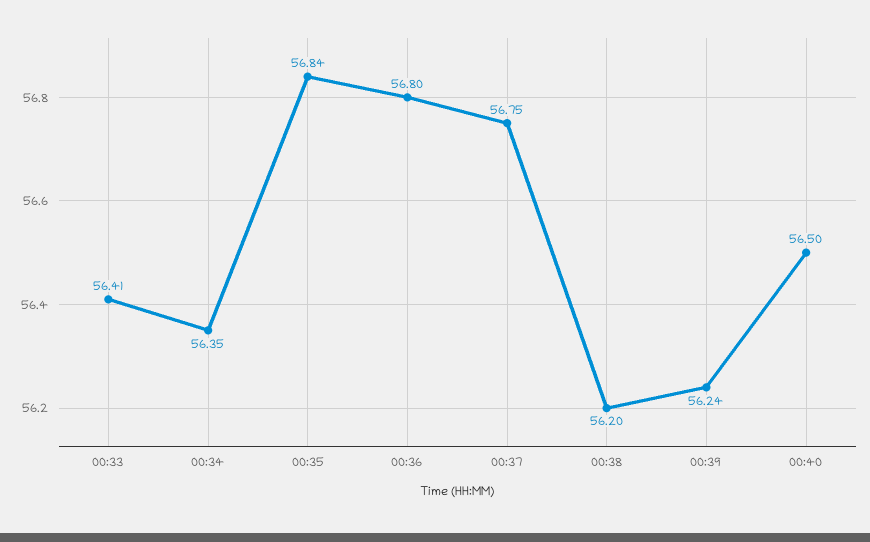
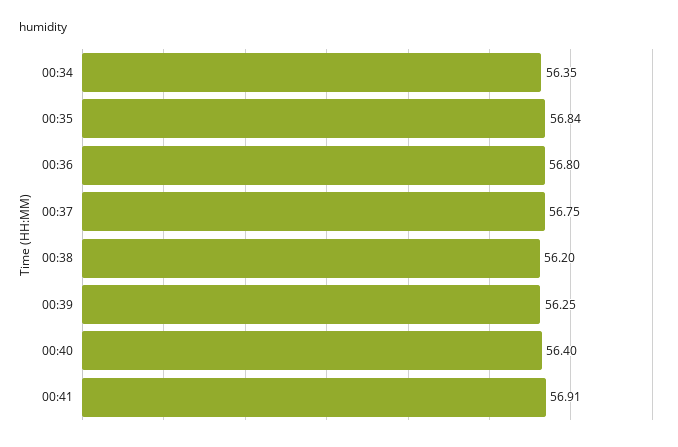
00:33: 56.41 -> none
00:39: 56.24 -> 56.25
00:40: 56.5 -> 56.4
00:41: none -> 56.91

